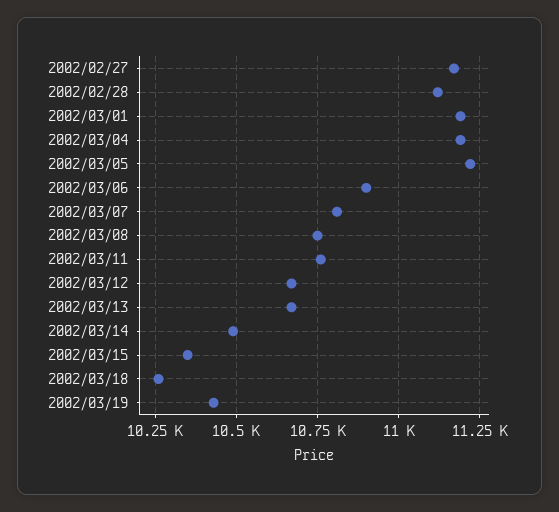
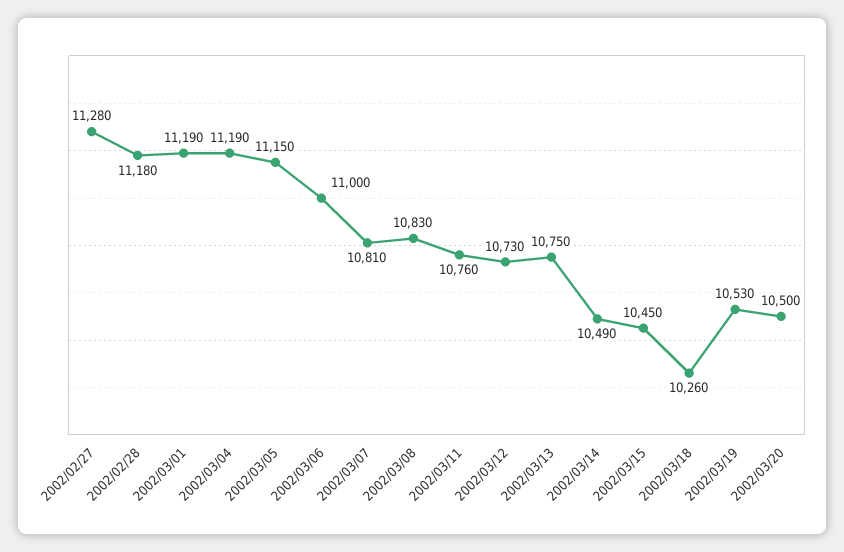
2002/02/27: 11175 -> 11280
2002/02/28: 11125 -> 11180
2002/03/05: 11225 -> 11150
2002/03/06: 10900 -> 11000
2002/03/08: 10750 -> 10830
2002/03/12: 10675 -> 10730
2002/03/13: 10675 -> 10750
2002/03/15: 10350 -> 10450
2002/03/19: 10425 -> 10530
2002/03/20: none -> 10500

